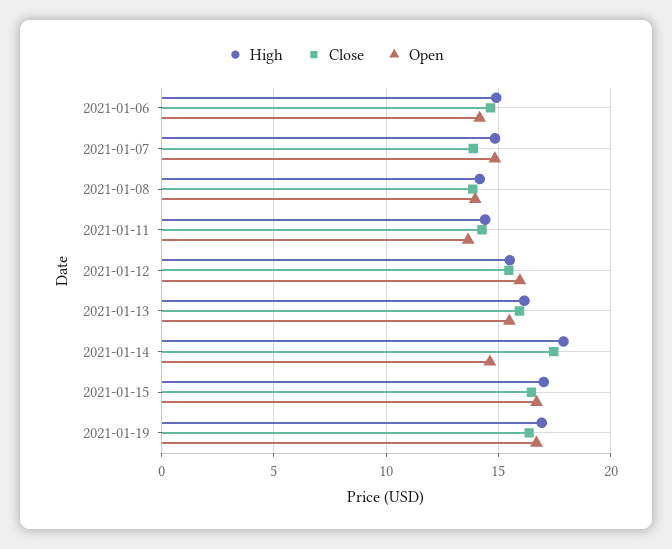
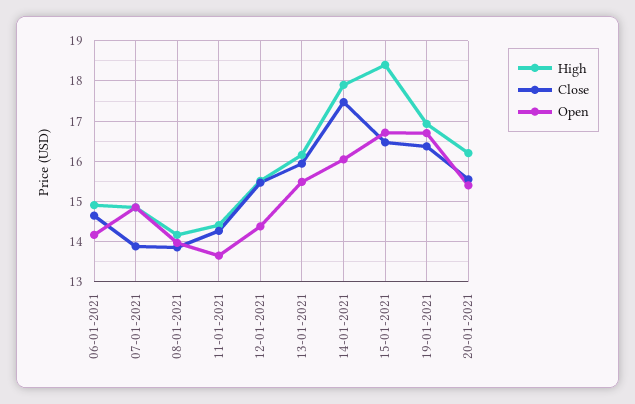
Open, 2021-01-12: 16 -> 14.4
Open, 2021-01-14: 14.5 -> 16
High, 2021-01-15: 17 -> 18.4
High, 20-01-2021: none -> 16.2
Close, 20-01-2021: none -> 15.6
Open, 20-01-2021: none -> 15.4

